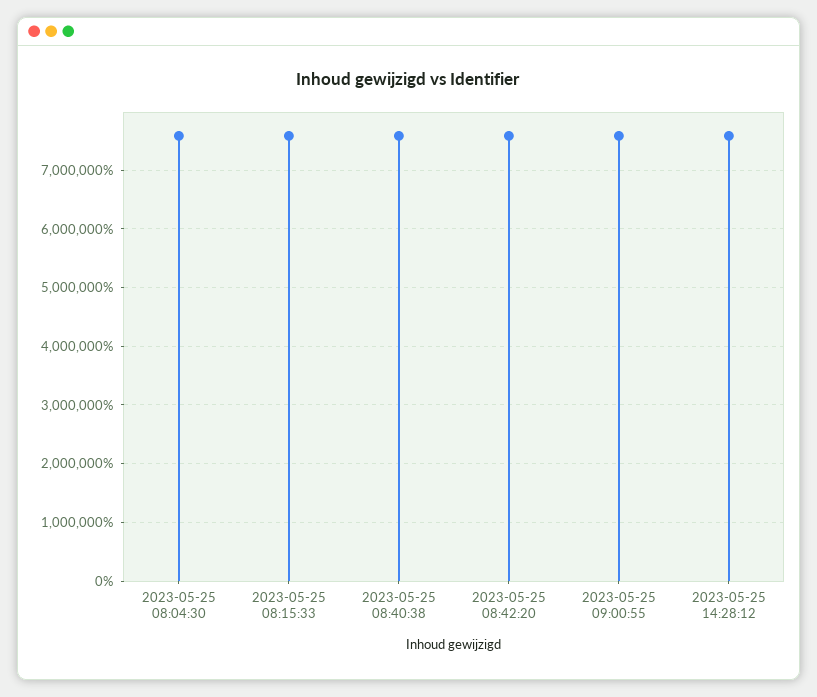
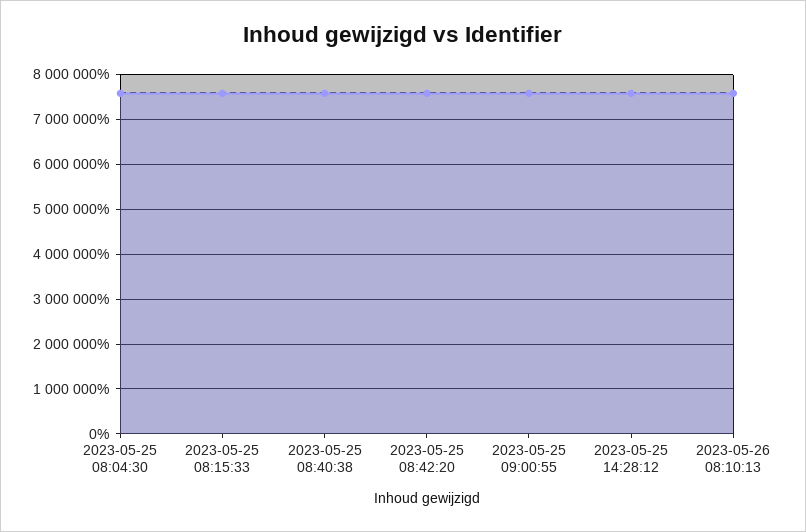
2023-05-26 08:10:13: none -> 7600000

